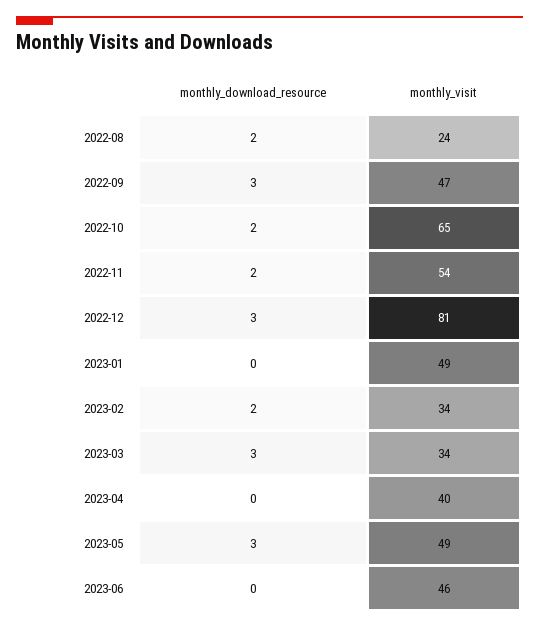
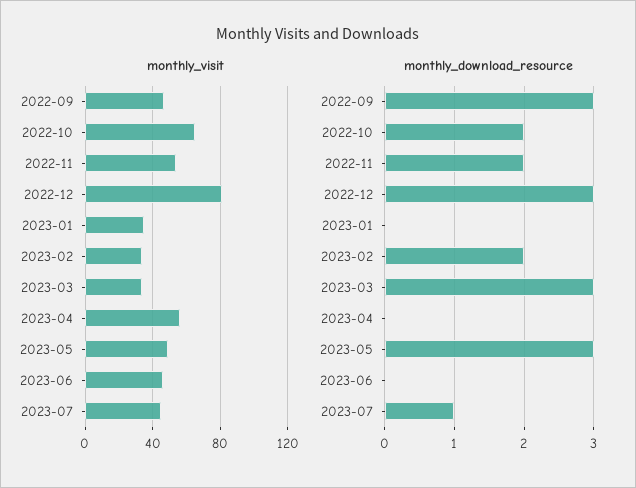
monthly_download_resource, 2022-08: 2 -> none
monthly_visit, 2022-08: 24 -> none
monthly_visit, 2023-01: 49 -> 35
monthly_visit, 2023-04: 40 -> 55
monthly_visit, 2023-07: none -> 45
monthly_download_resource, 2023-07: none -> 1

